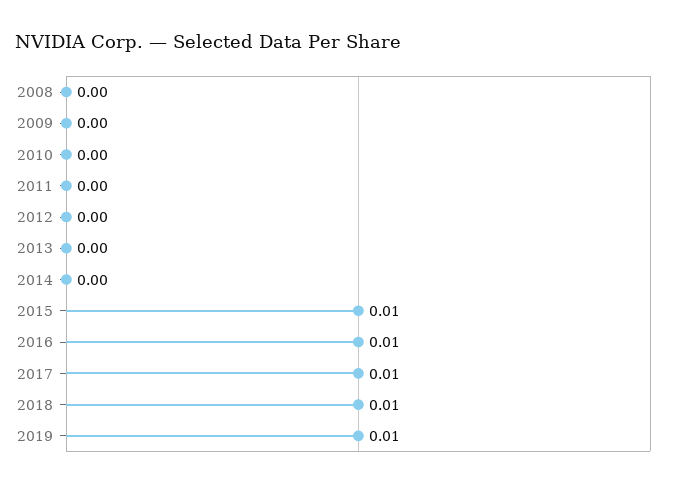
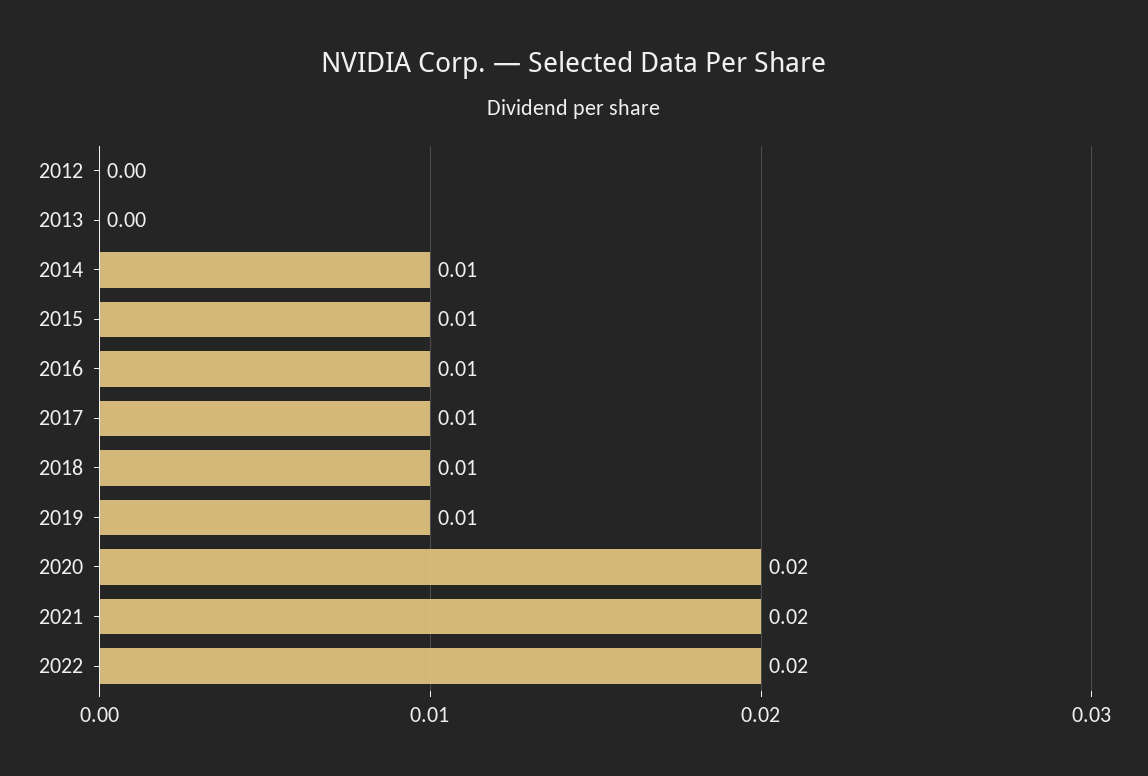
2008: 0 -> none
2009: 0 -> none
2010: 0 -> none
2011: 0 -> none
2014: 0 -> 0.01
2020: none -> 0.02
2021: none -> 0.02
2022: none -> 0.02

